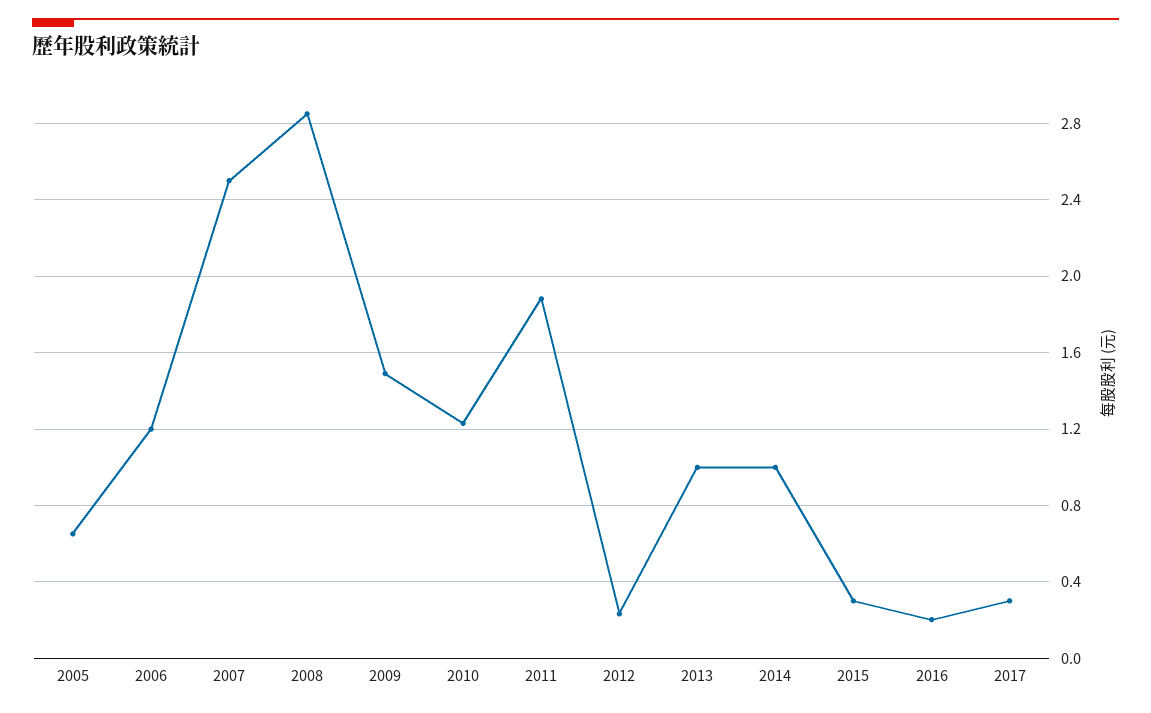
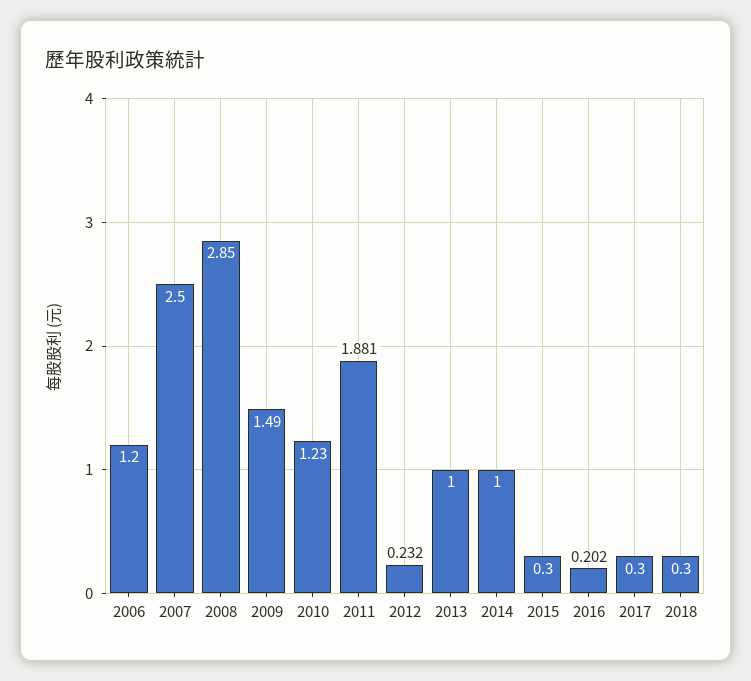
2005: 0.65 -> none
2018: none -> 0.3

